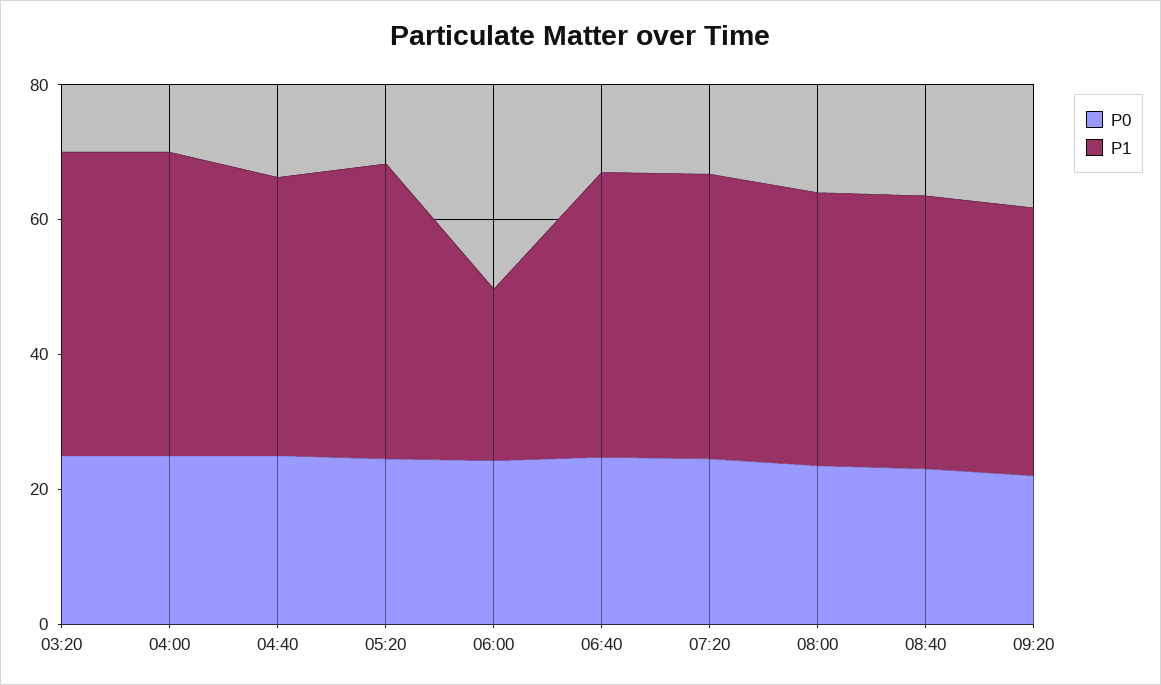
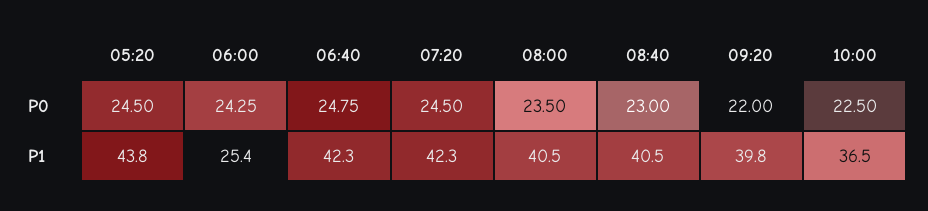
P0, 03:20: 25 -> none
P1, 03:20: 45 -> none
P0, 04:00: 25 -> none
P1, 04:00: 45 -> none
P0, 04:40: 25 -> none
P1, 04:40: 40 -> none
P0, 10:00: none -> 22.5
P1, 10:00: none -> 36.5

